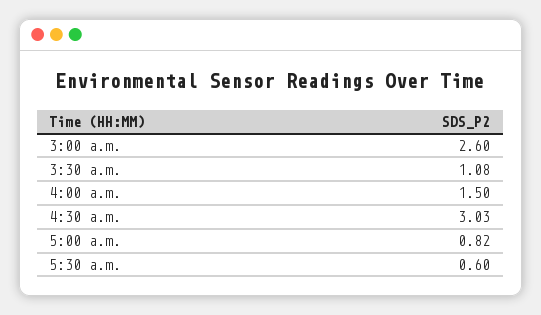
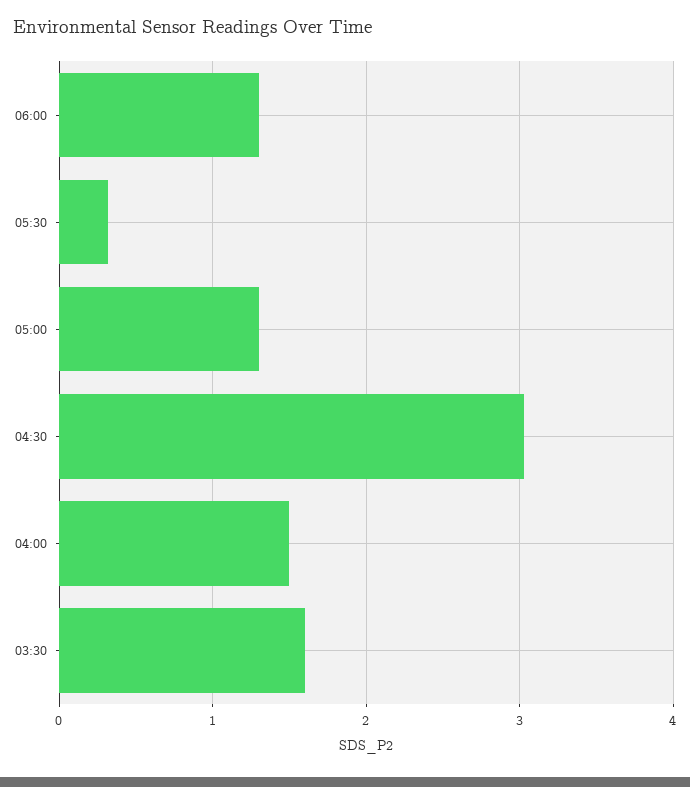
3:00 a.m.: 2.6 -> none
3:30 a.m.: 1.08 -> 1.6
5:00 a.m.: 0.82 -> 1.3
5:30 a.m.: 0.6 -> 0.3
06:00: none -> 1.3

